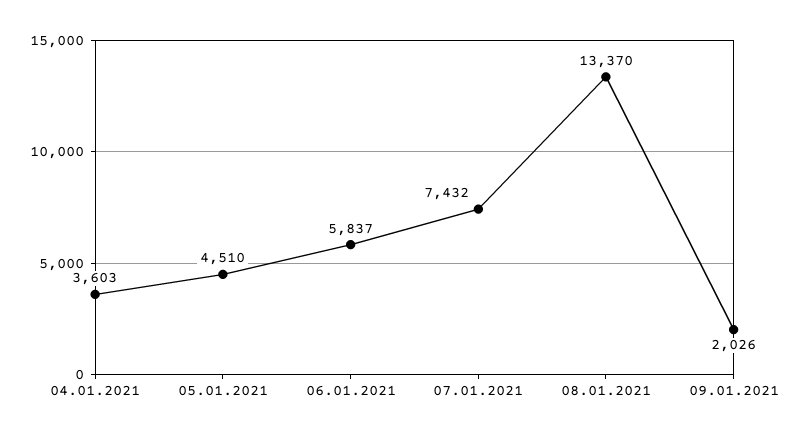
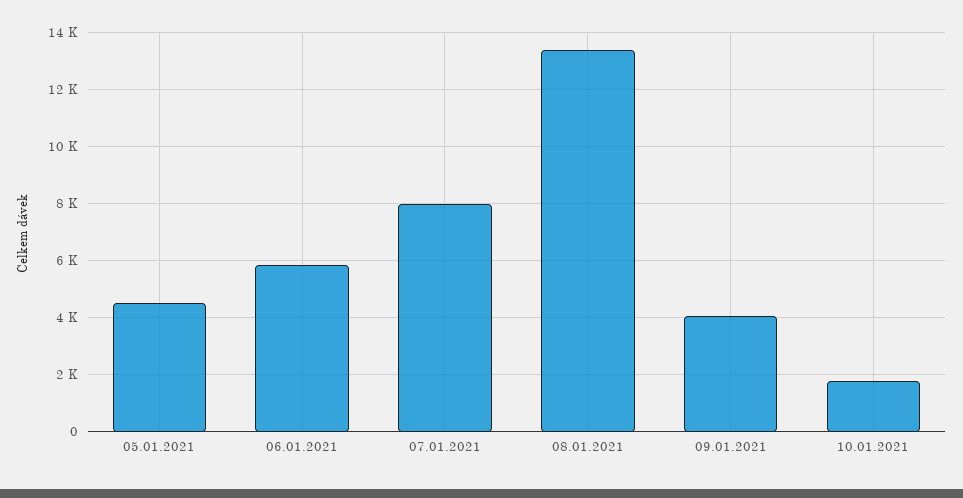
04.01.2021: 3603 -> none
07.01.2021: 7432 -> 8000
09.01.2021: 2026 -> 4000
10.01.2021: none -> 1750

